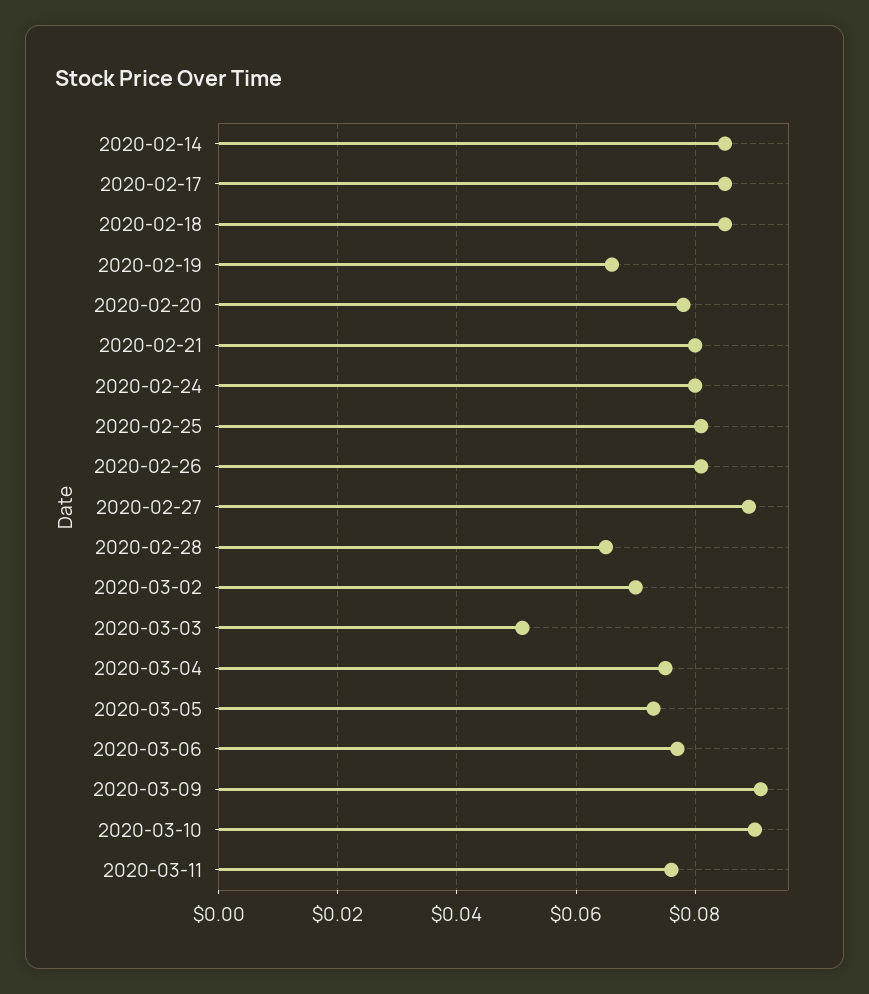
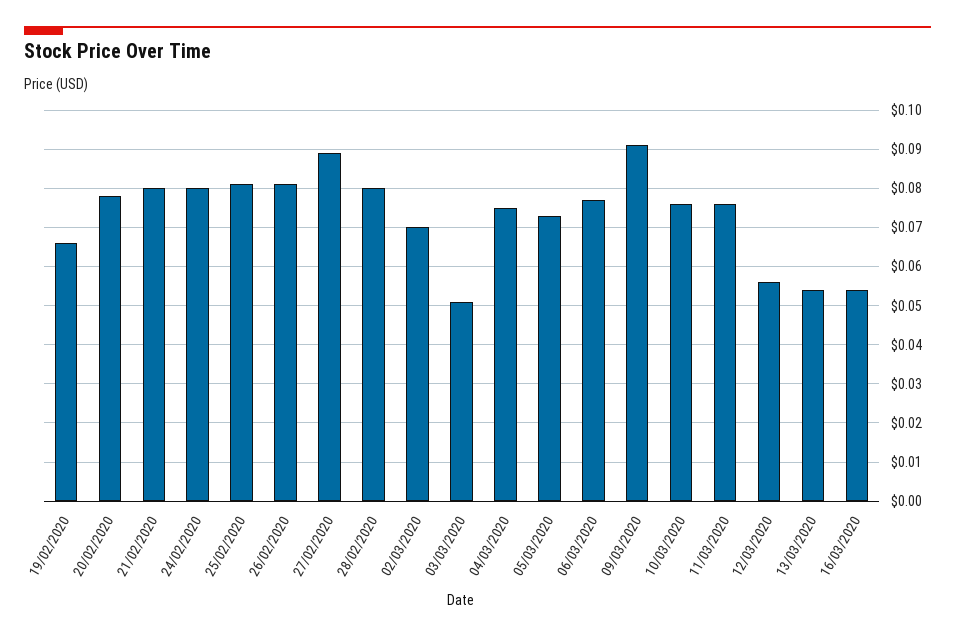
2020-02-14: 0.085 -> none
2020-02-17: 0.085 -> none
2020-02-18: 0.085 -> none
2020-02-28: 0.065 -> 0.08
2020-03-10: 0.09 -> 0.075
12/03/2020: none -> 0.055
13/03/2020: none -> 0.055
16/03/2020: none -> 0.055

